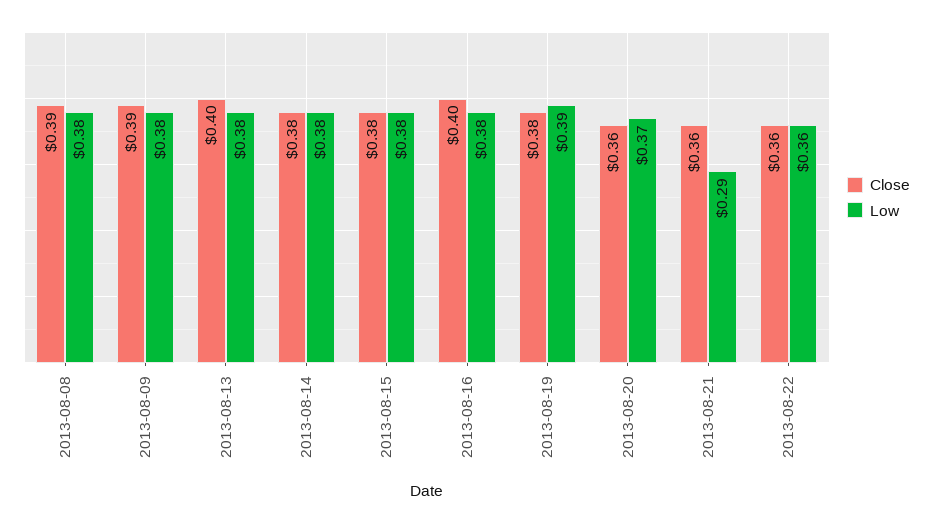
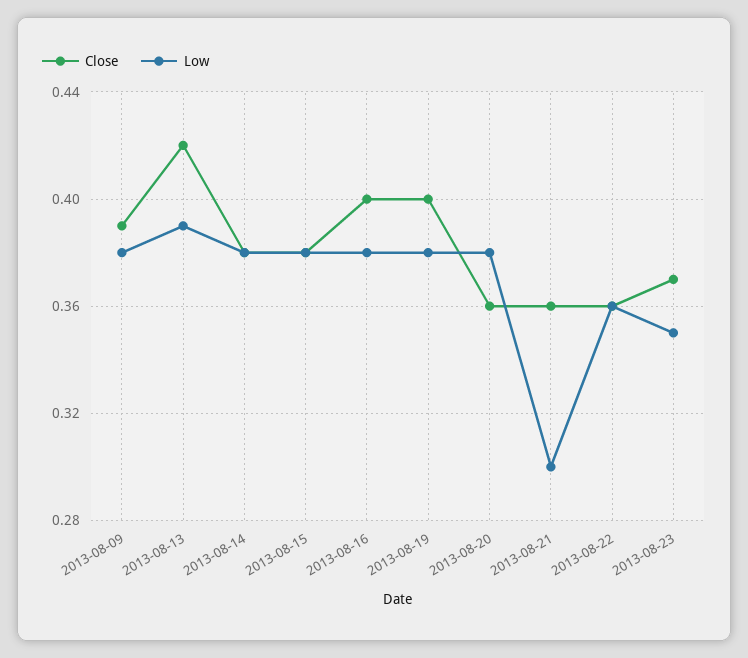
Close, 2013-08-08: 0.39 -> none
Low, 2013-08-08: 0.38 -> none
Close, 2013-08-13: 0.4 -> 0.42
Low, 2013-08-13: 0.38 -> 0.39
Close, 2013-08-19: 0.38 -> 0.4
Low, 2013-08-19: 0.39 -> 0.38
Low, 2013-08-20: 0.37 -> 0.38
Low, 2013-08-21: 0.29 -> 0.3
Close, 2013-08-23: none -> 0.37
Low, 2013-08-23: none -> 0.35

